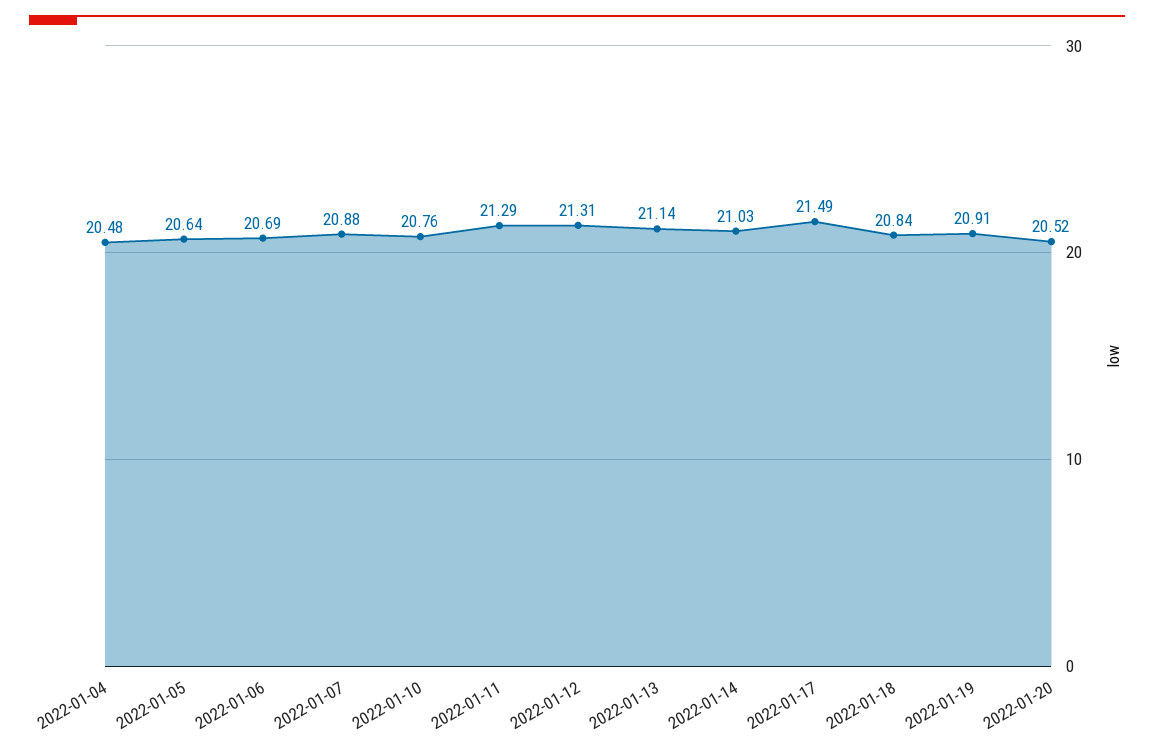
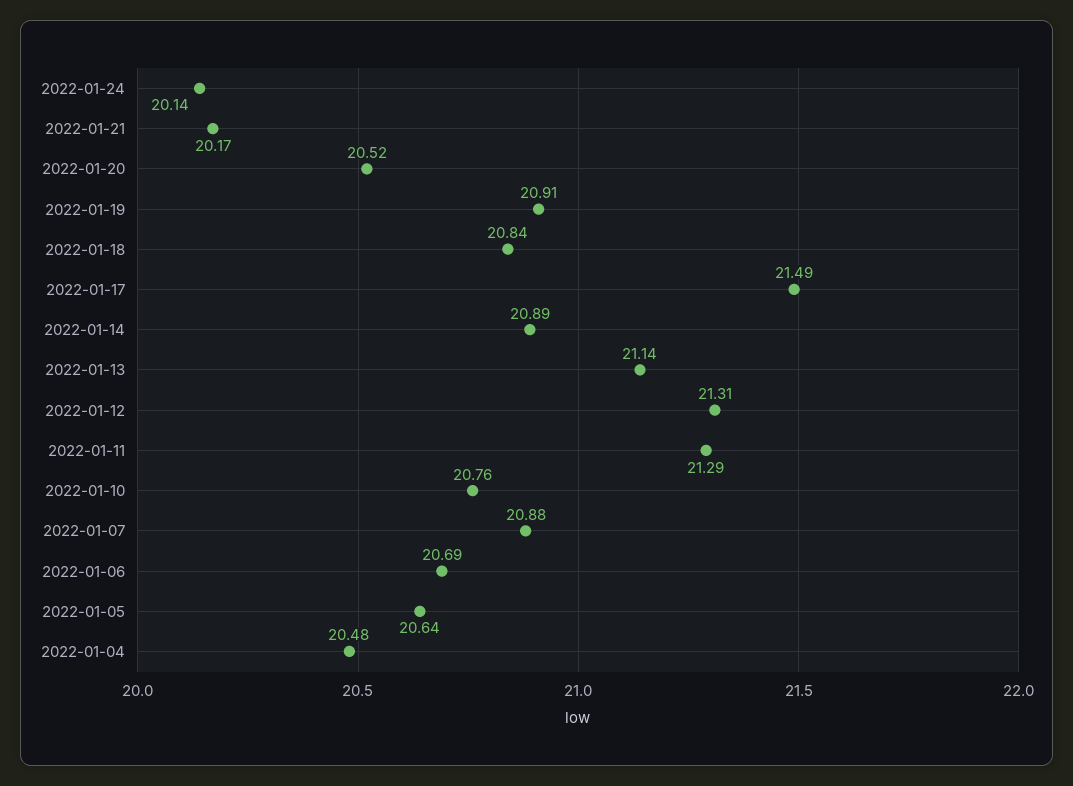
2022-01-14: 21.03 -> 20.89
2022-01-24: none -> 20.14
2022-01-21: none -> 20.17

